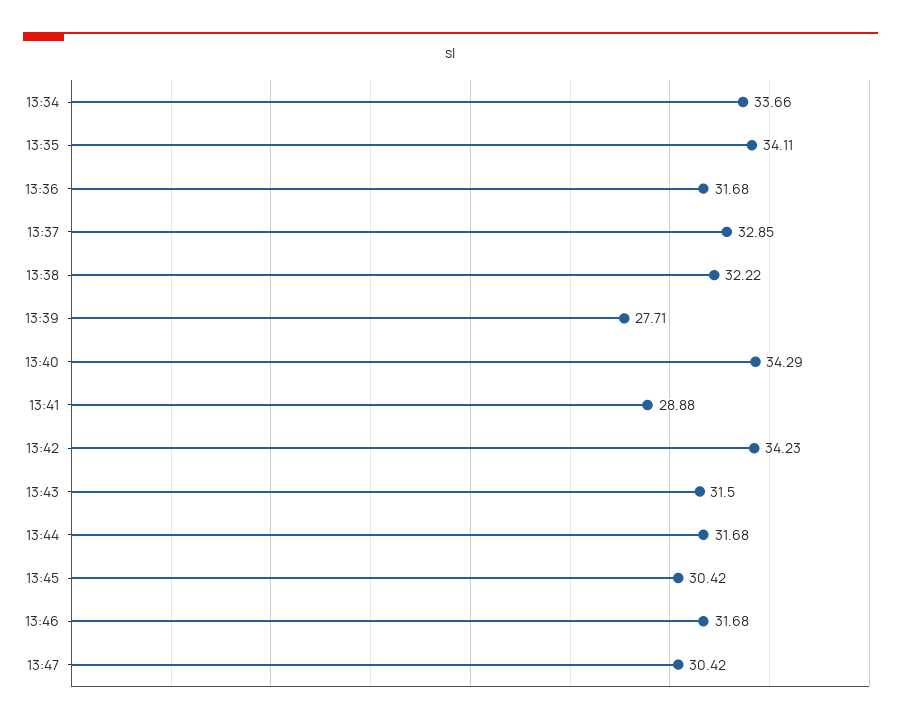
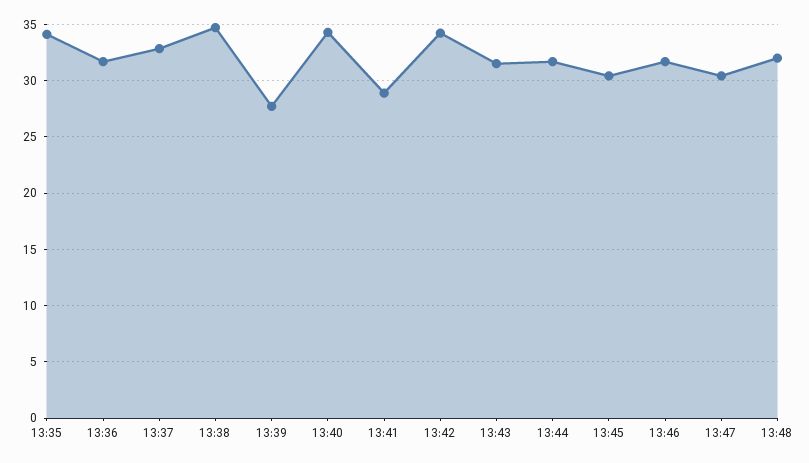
13:34: 33.66 -> none
13:38: 32.22 -> 35
13:48: none -> 32

